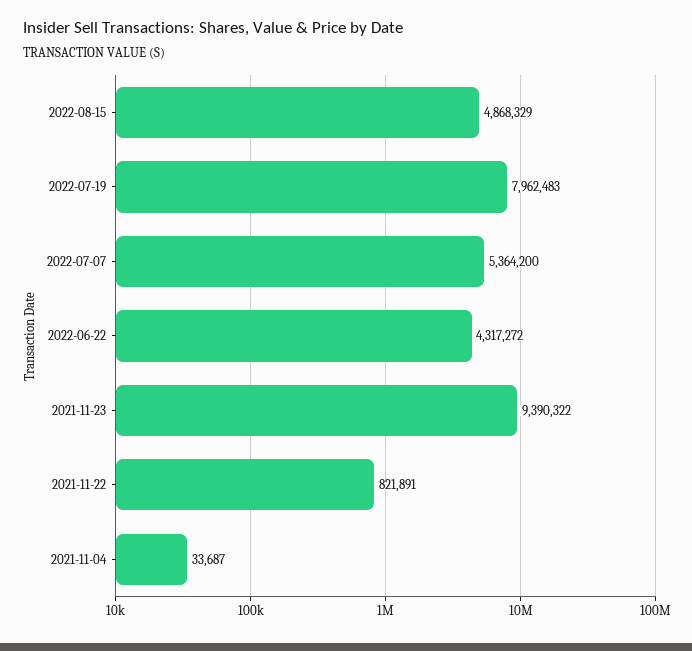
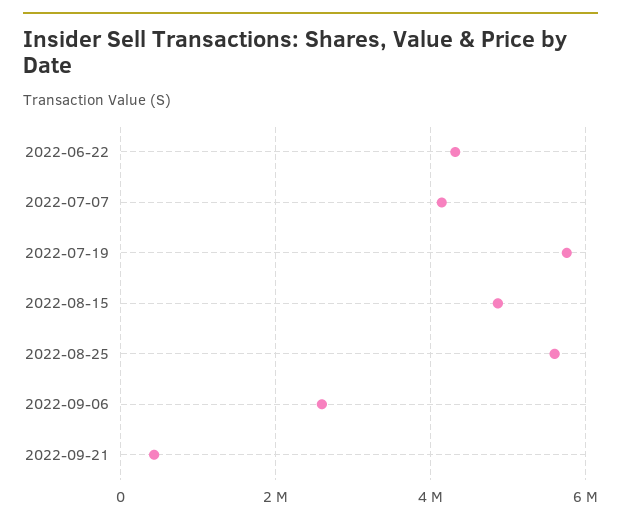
2022-07-19: 7962483 -> 5800000
2022-07-07: 5364200 -> 4200000
2021-11-23: 9390322 -> none
2021-11-22: 821891 -> none
2021-11-04: 33687 -> none
2022-08-25: none -> 5600000
2022-09-06: none -> 2600000
2022-09-21: none -> 400000

